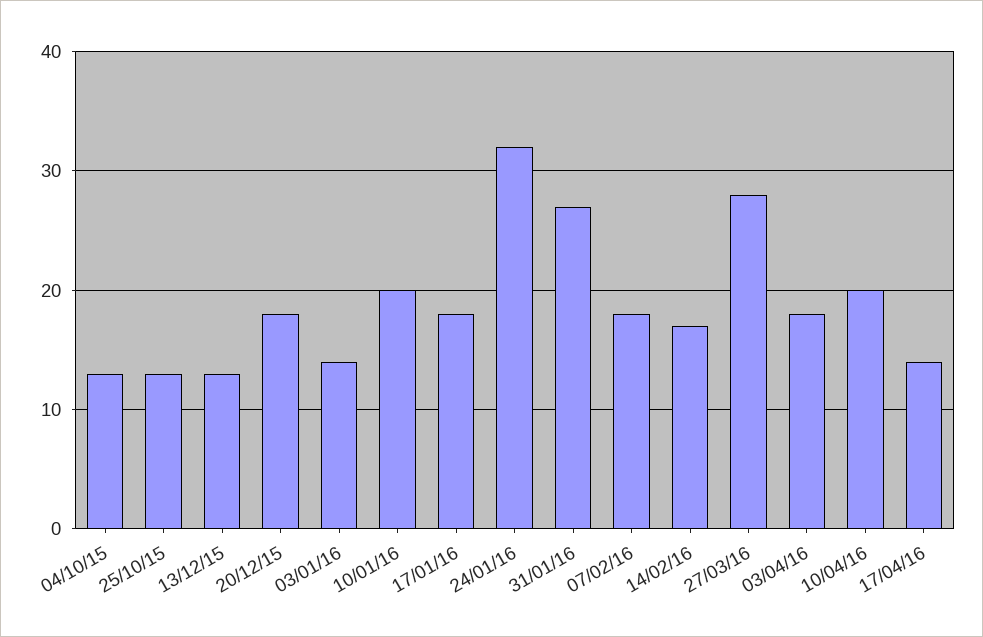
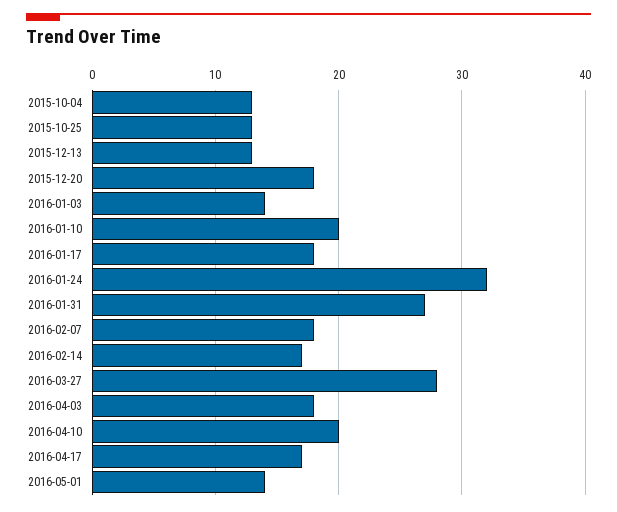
17/04/16: 14 -> 17
2016-05-01: none -> 14

